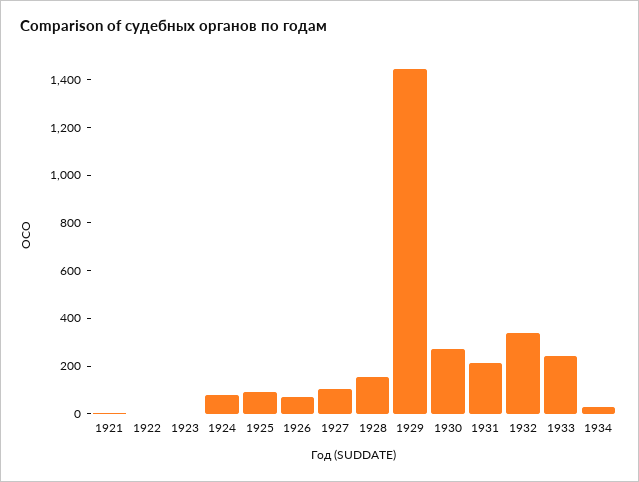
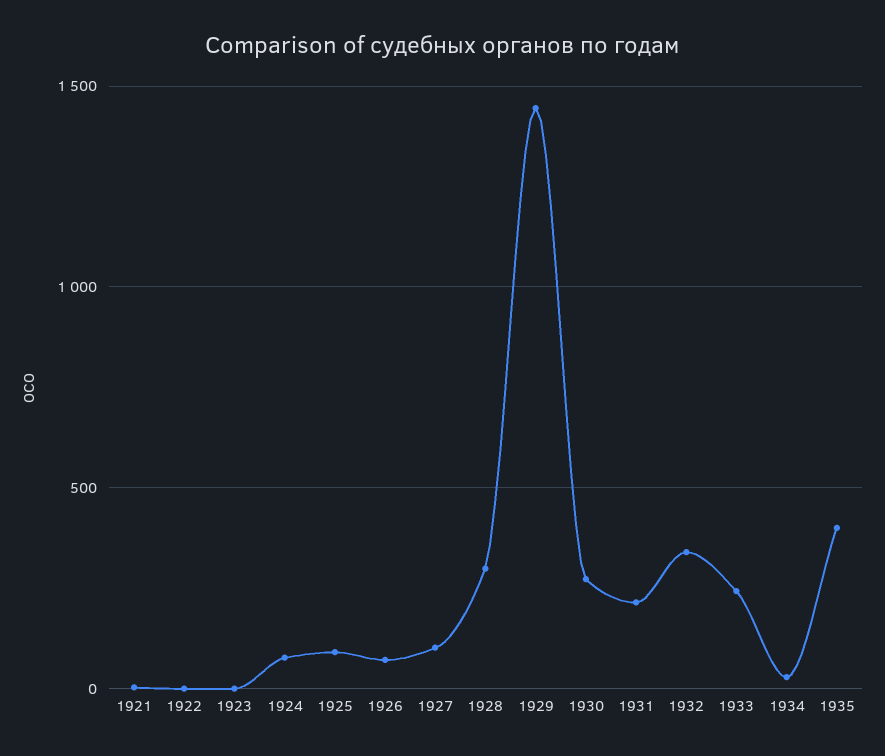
1928: 150 -> 300
1935: none -> 400

